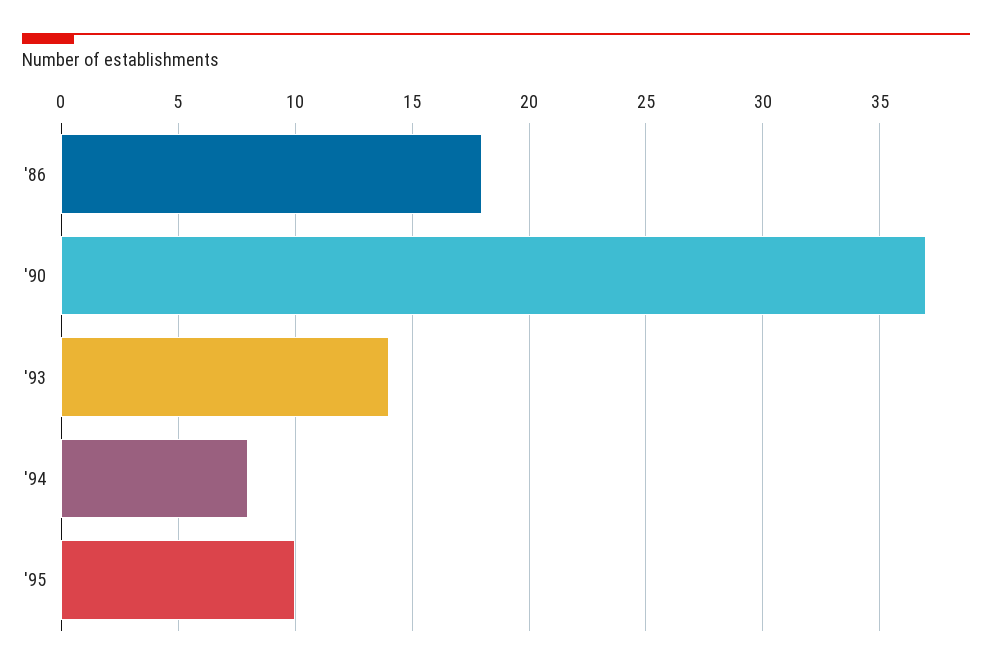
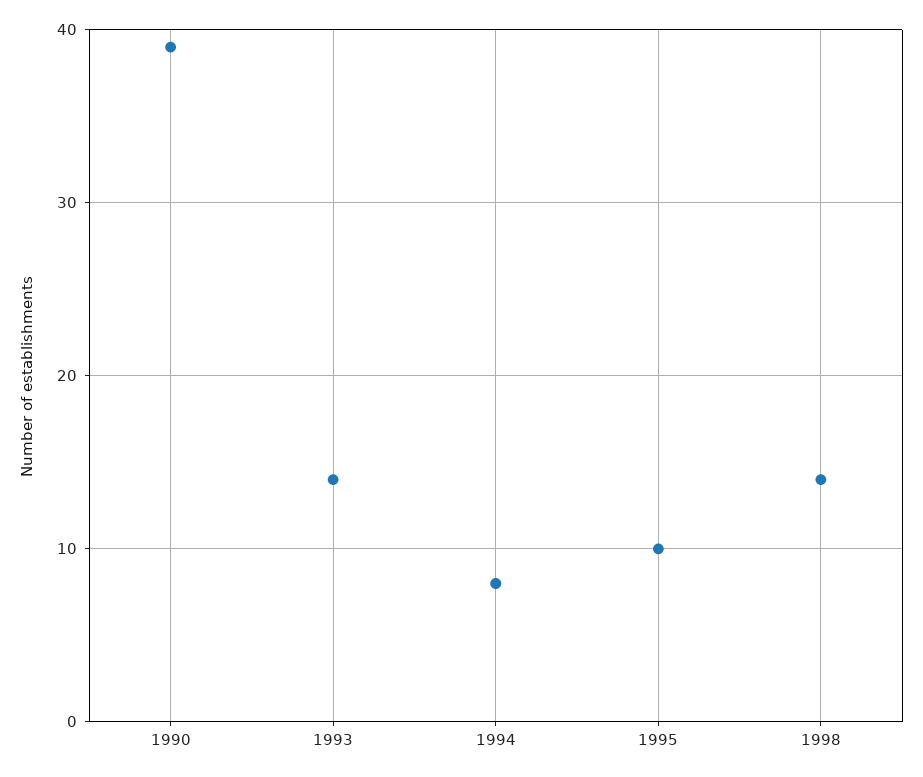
'86: 18 -> none
'90: 37 -> 39
1998: none -> 14

